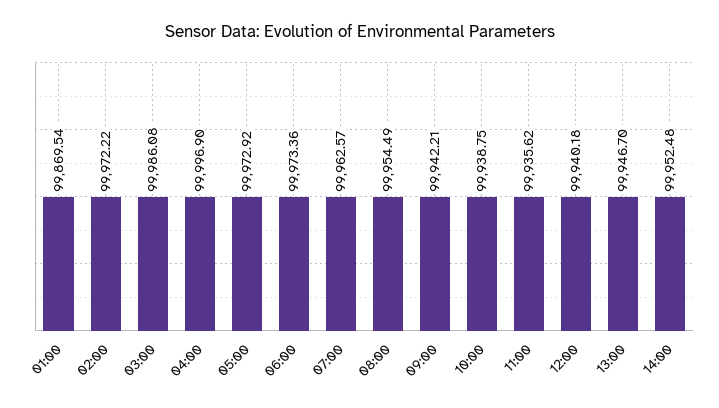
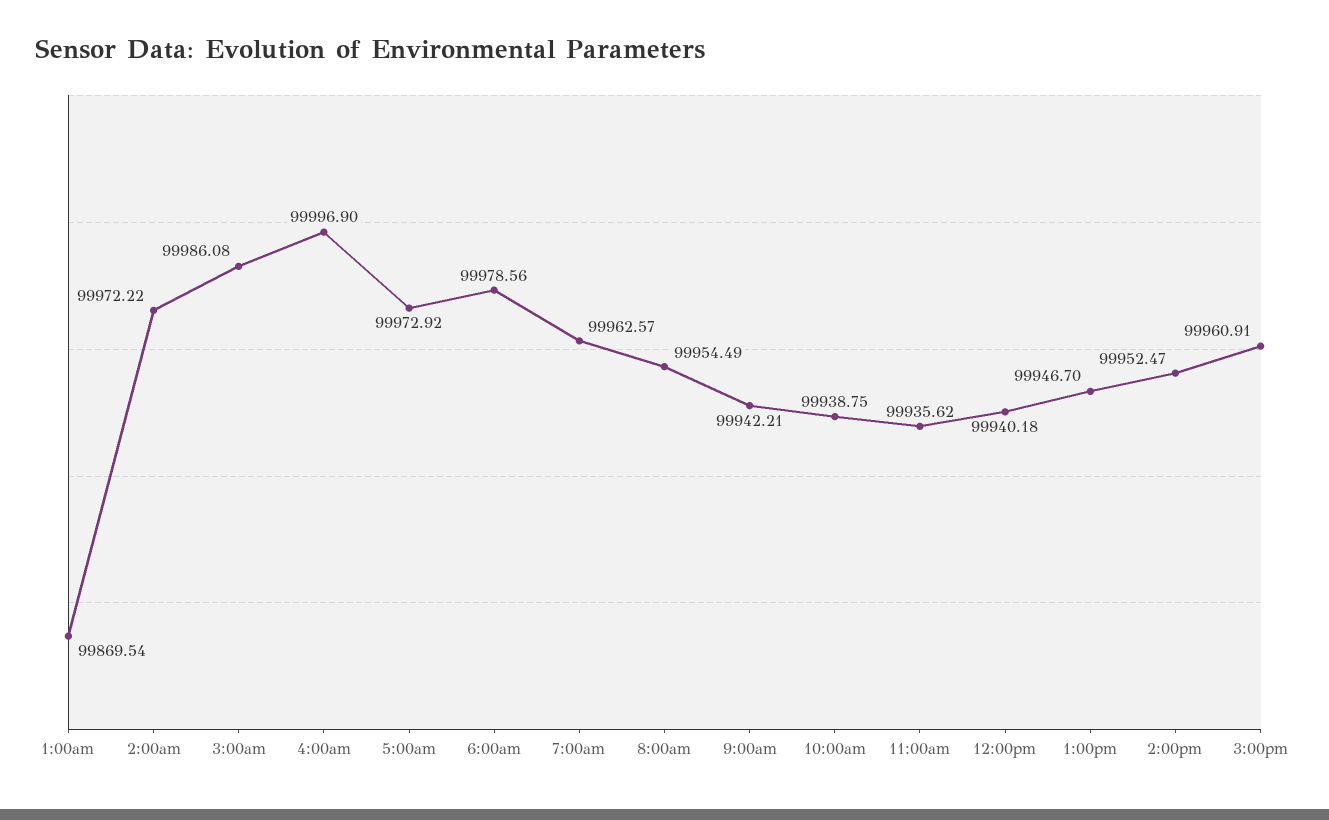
06:00: 99973.36 -> 99978.56
14:00: 99952.48 -> 99952.47
3:00pm: none -> 99960.91

